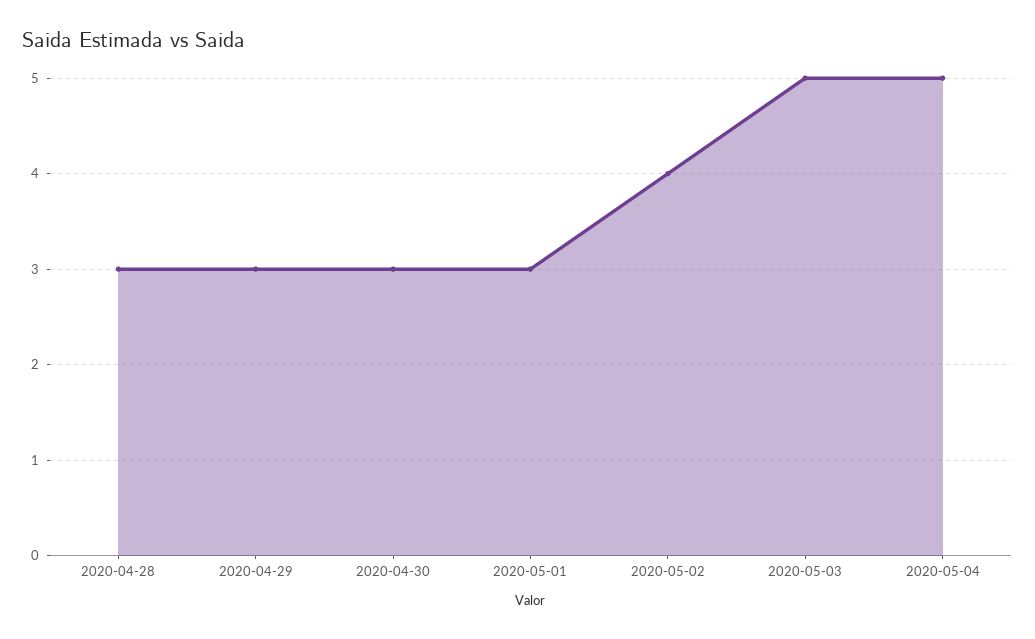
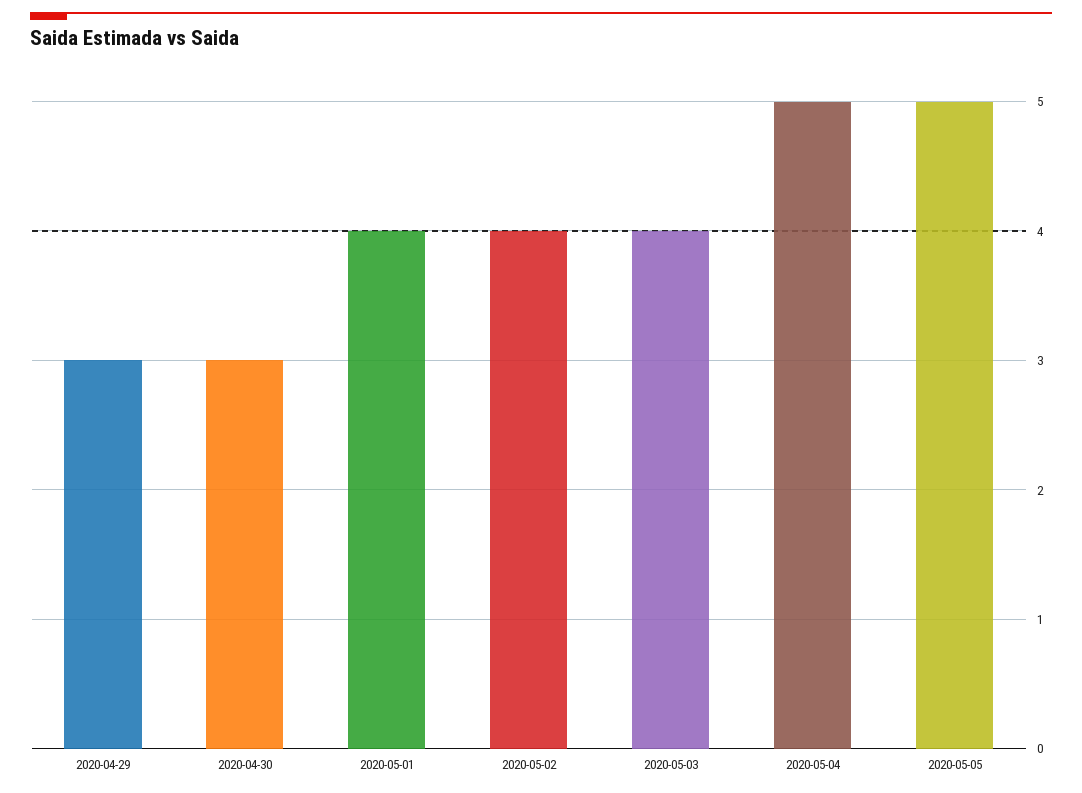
2020-04-28: 3 -> none
2020-05-01: 3 -> 4
2020-05-03: 5 -> 4
2020-05-05: none -> 5

